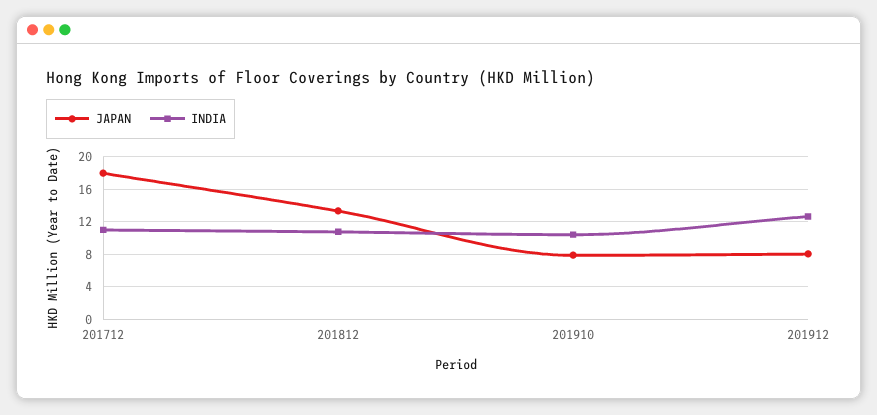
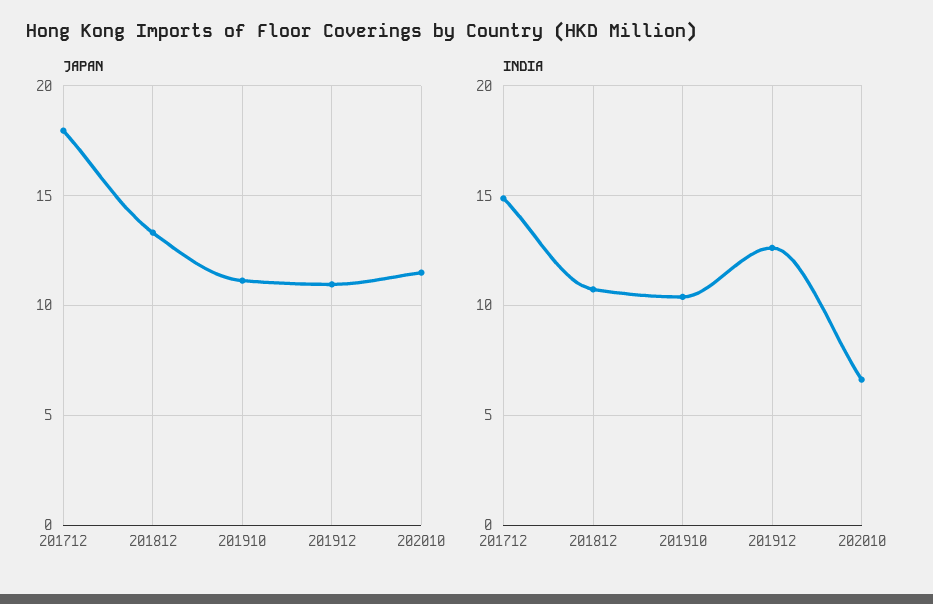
INDIA, 201712: 11 -> 15
JAPAN, 201910: 8 -> 11
JAPAN, 201912: 8 -> 11
JAPAN, 202010: none -> 11.5
INDIA, 202010: none -> 6.5

